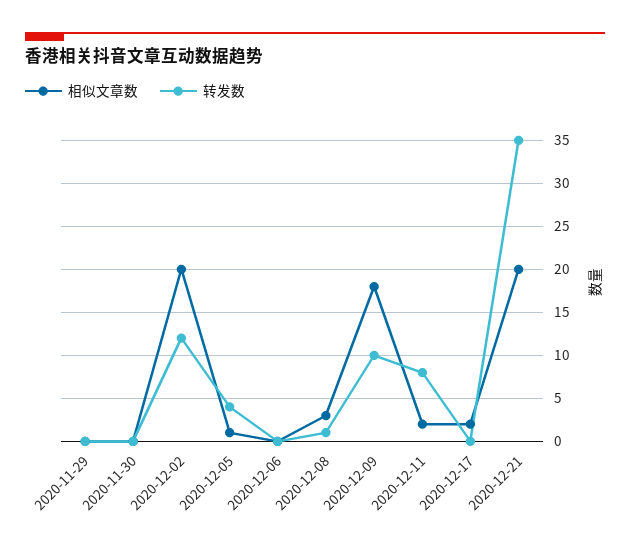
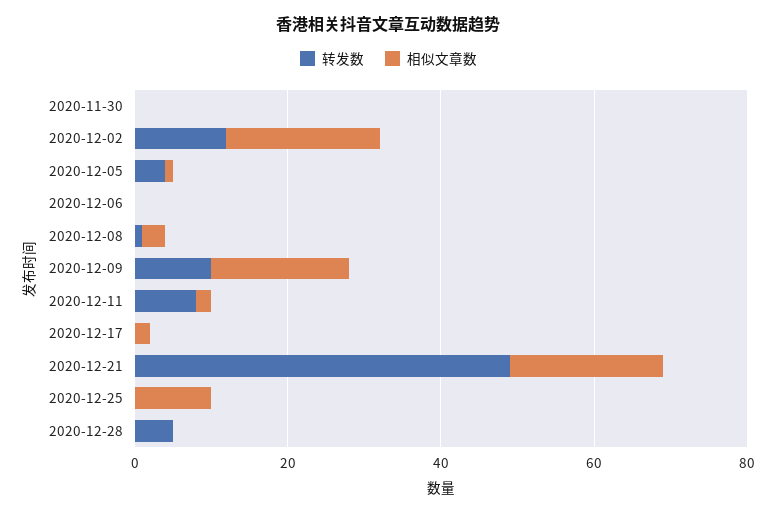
相似文章数, 2020-11-29: 0 -> none
转发数, 2020-11-29: 0 -> none
转发数, 2020-12-21: 35 -> 50
转发数, 2020-12-25: none -> 0
相似文章数, 2020-12-25: none -> 10
转发数, 2020-12-28: none -> 5
相似文章数, 2020-12-28: none -> 0

